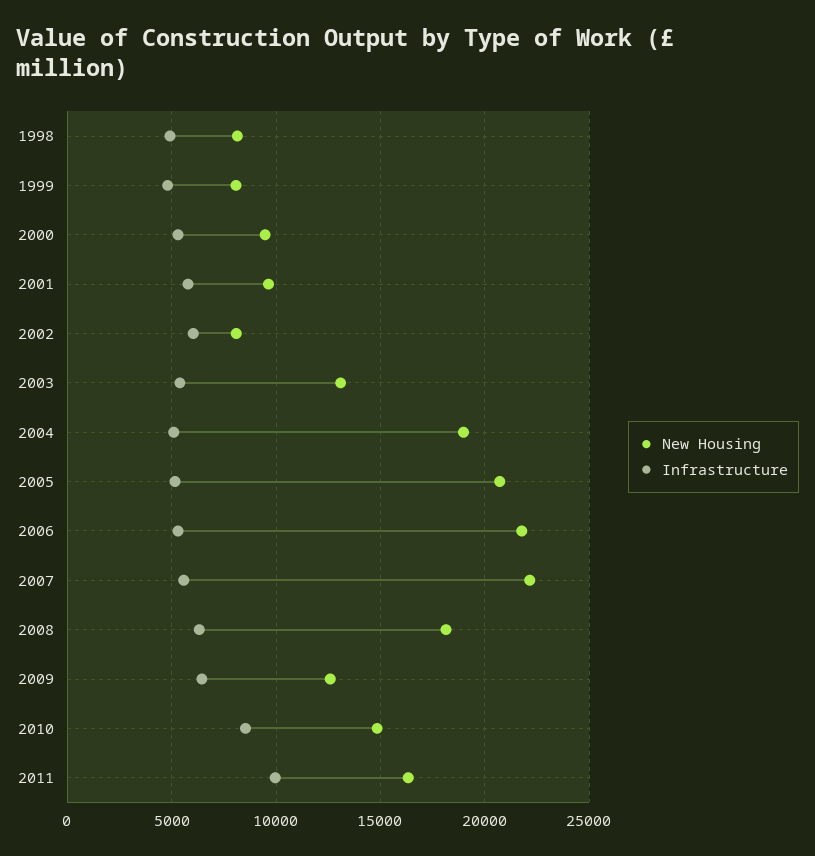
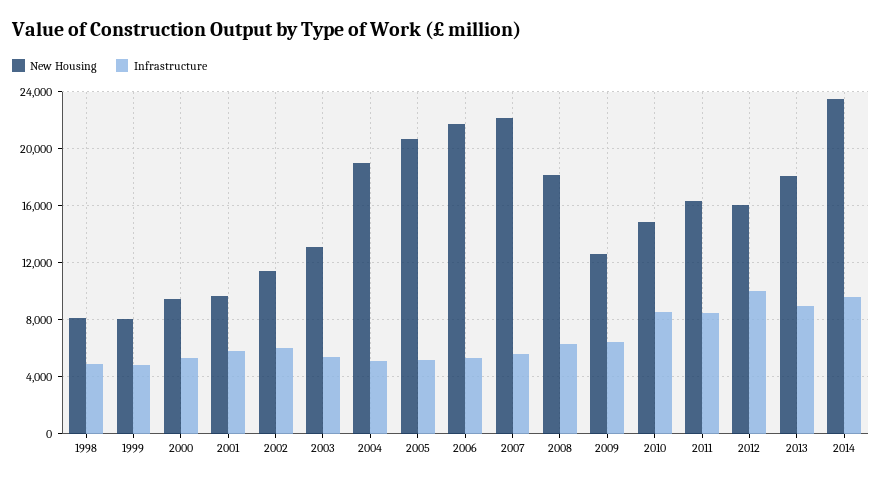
New Housing, 2002: 8000 -> 11500
Infrastructure, 2011: 10000 -> 8500
New Housing, 2012: none -> 16000
Infrastructure, 2012: none -> 10000
New Housing, 2013: none -> 18000
Infrastructure, 2013: none -> 9000
New Housing, 2014: none -> 23500
Infrastructure, 2014: none -> 9500

